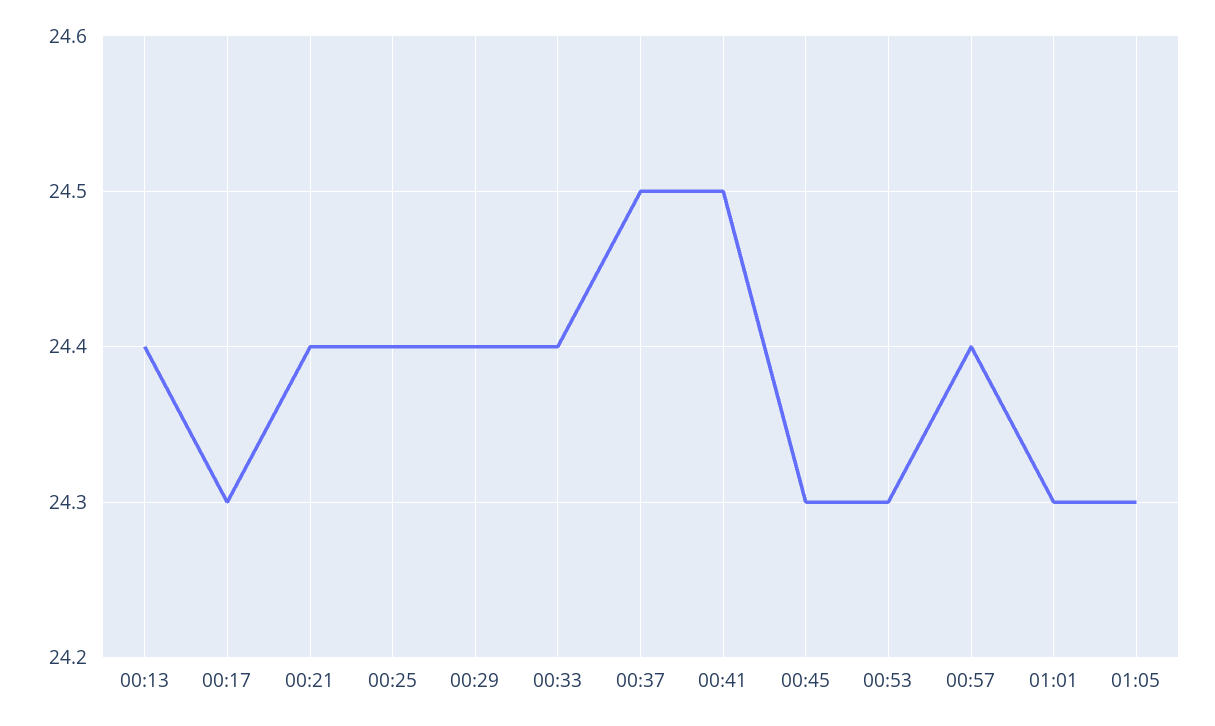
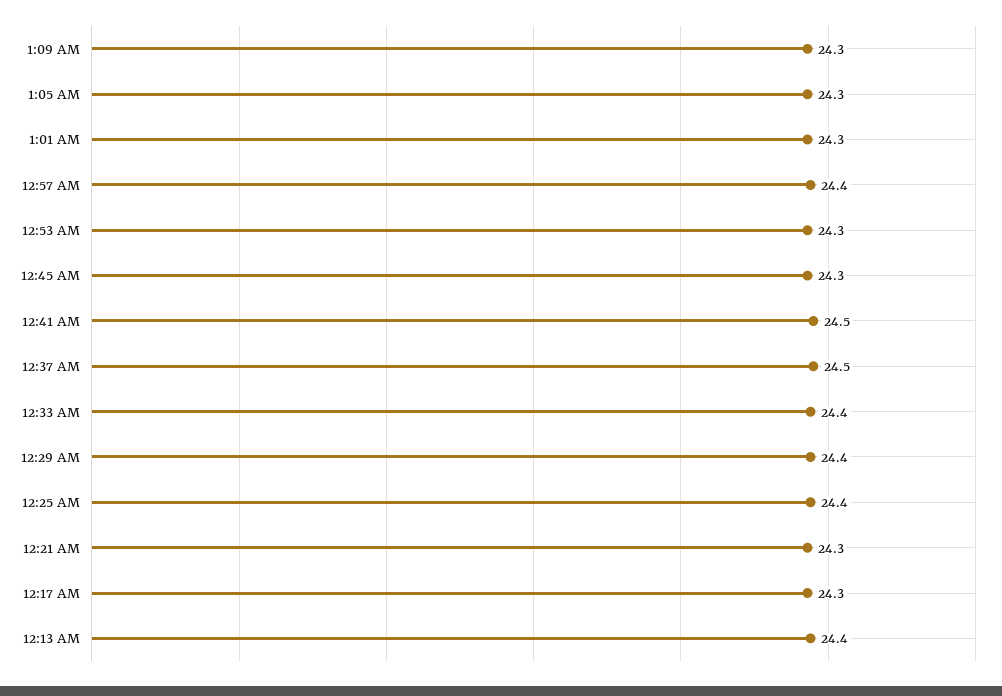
00:21: 24.4 -> 24.3
1:09 AM: none -> 24.3

